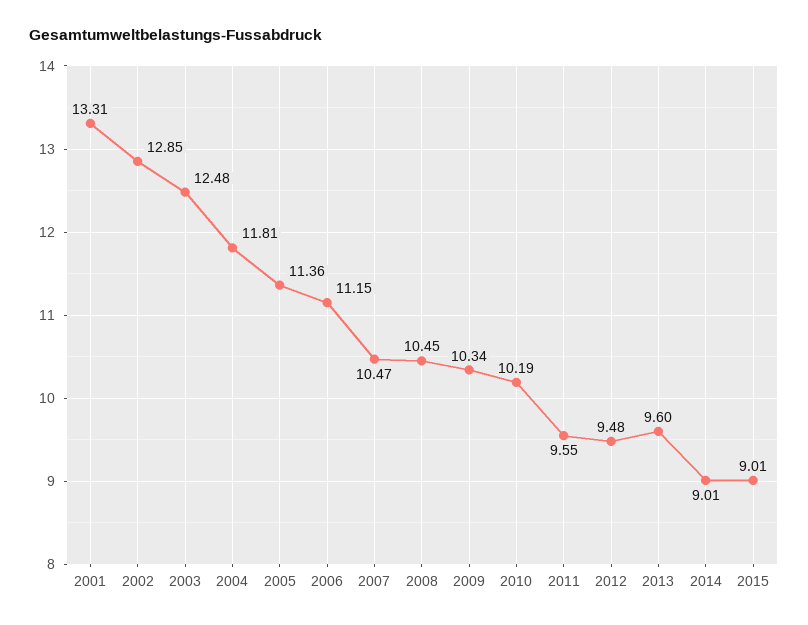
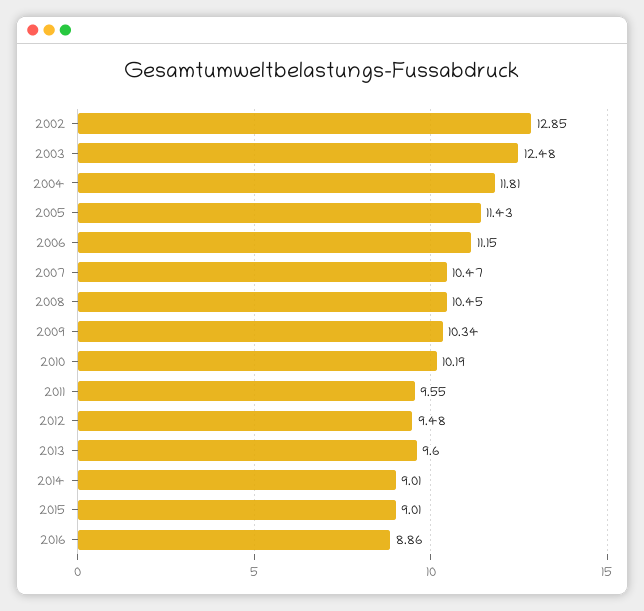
2001: 13.31 -> none
2005: 11.36 -> 11.43
2016: none -> 8.86

